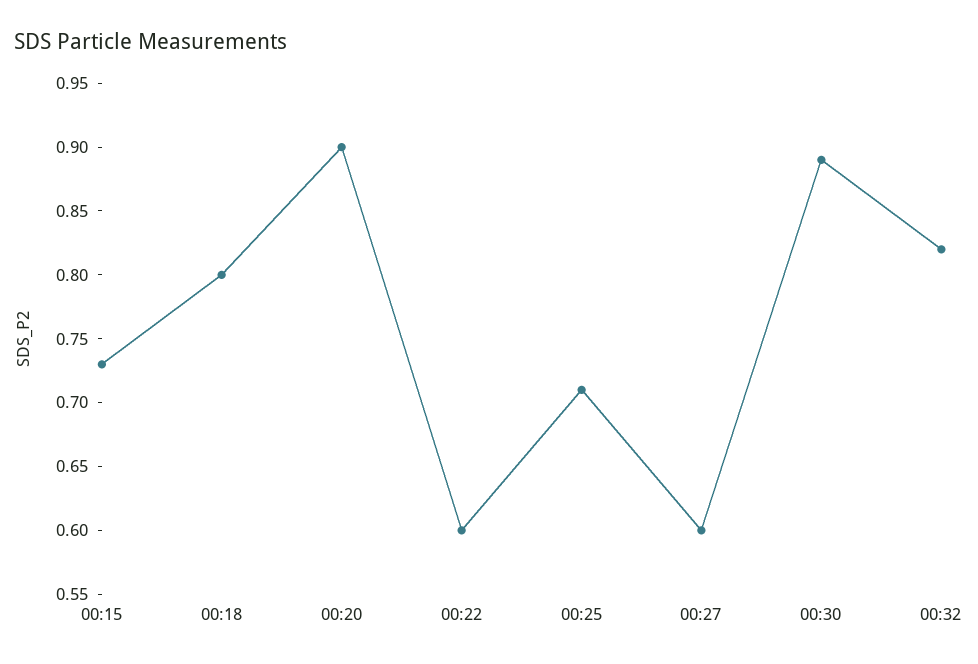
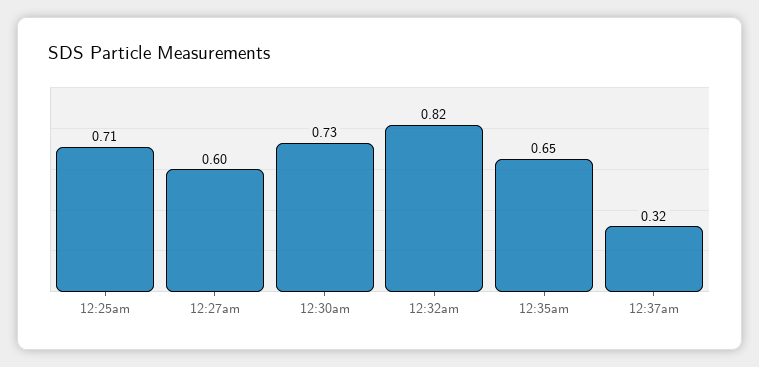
00:15: 0.73 -> none
00:18: 0.8 -> none
00:20: 0.9 -> none
00:22: 0.6 -> none
00:30: 0.89 -> 0.73
12:35am: none -> 0.65
12:37am: none -> 0.32

